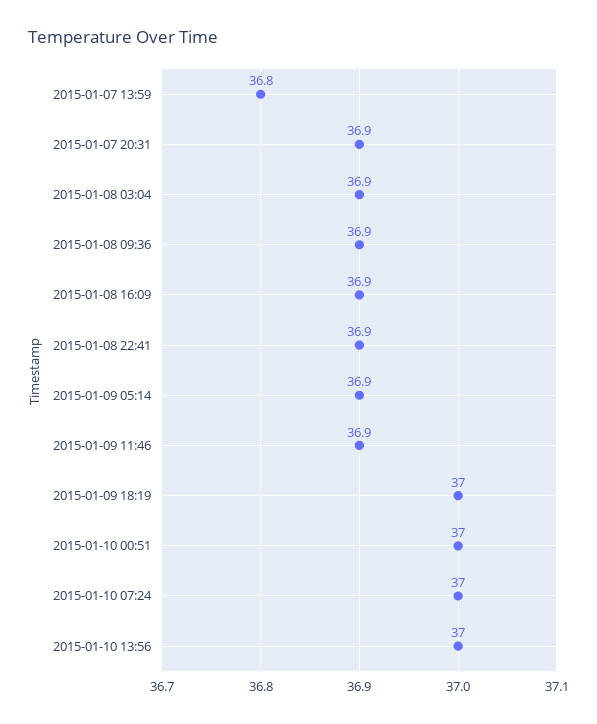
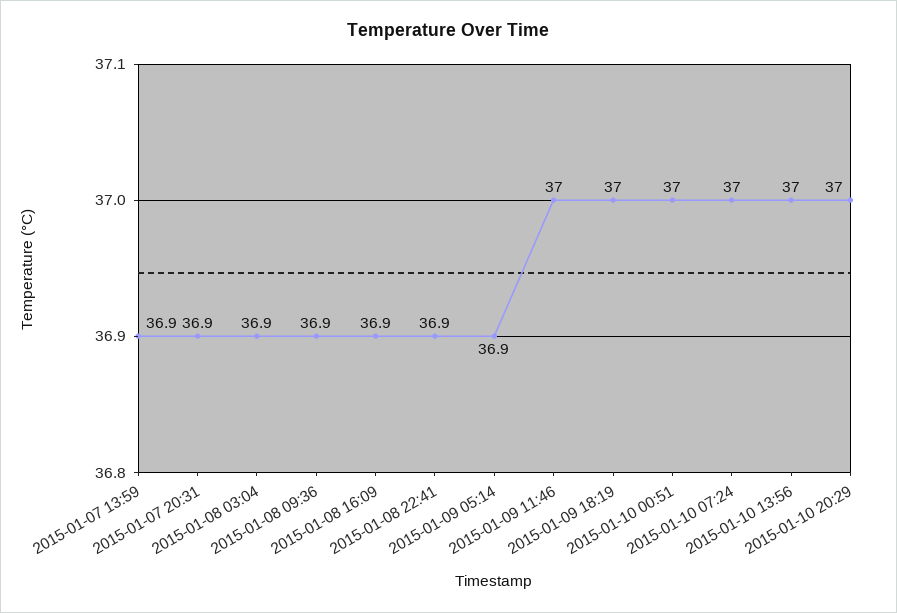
2015-01-07 13:59: 36.8 -> 36.9
2015-01-09 11:46: 36.9 -> 37
2015-01-10 20:29: none -> 37

